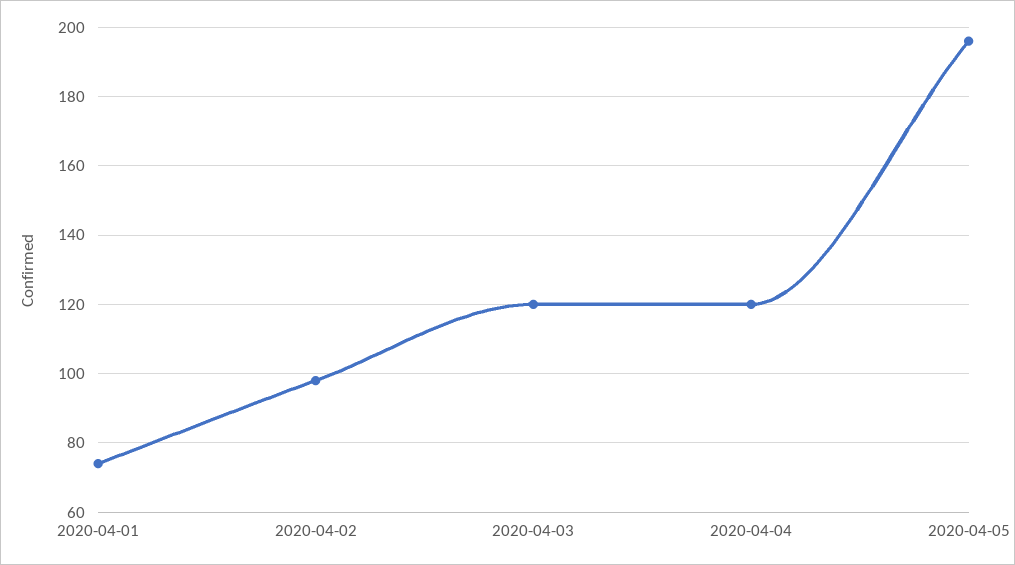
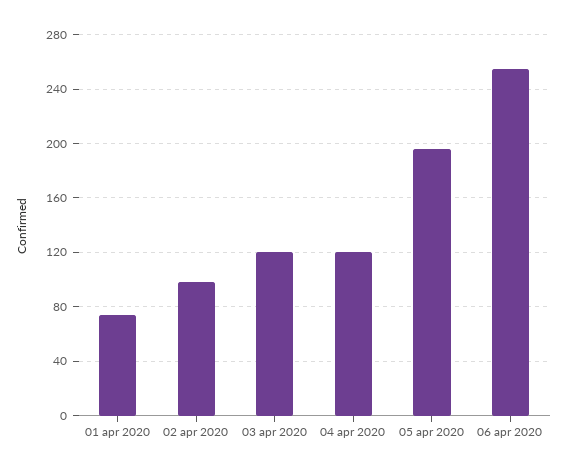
06 apr 2020: none -> 255

